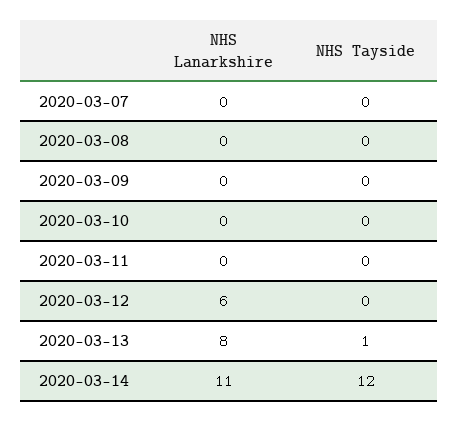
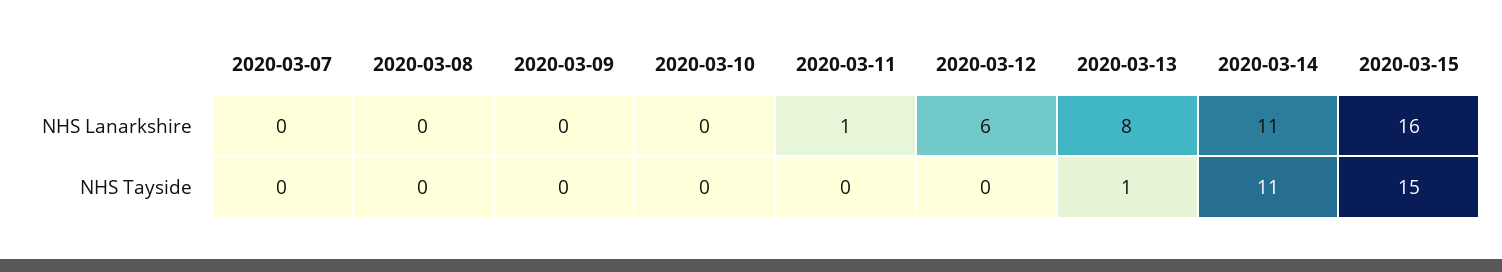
NHS Lanarkshire, 2020-03-11: 0 -> 1
NHS Tayside, 2020-03-14: 12 -> 11
NHS Lanarkshire, 2020-03-15: none -> 16
NHS Tayside, 2020-03-15: none -> 15

